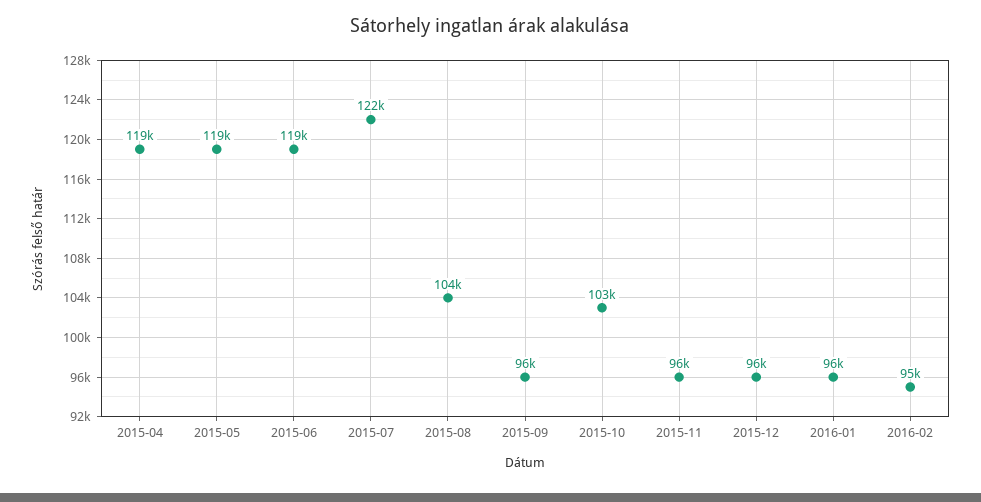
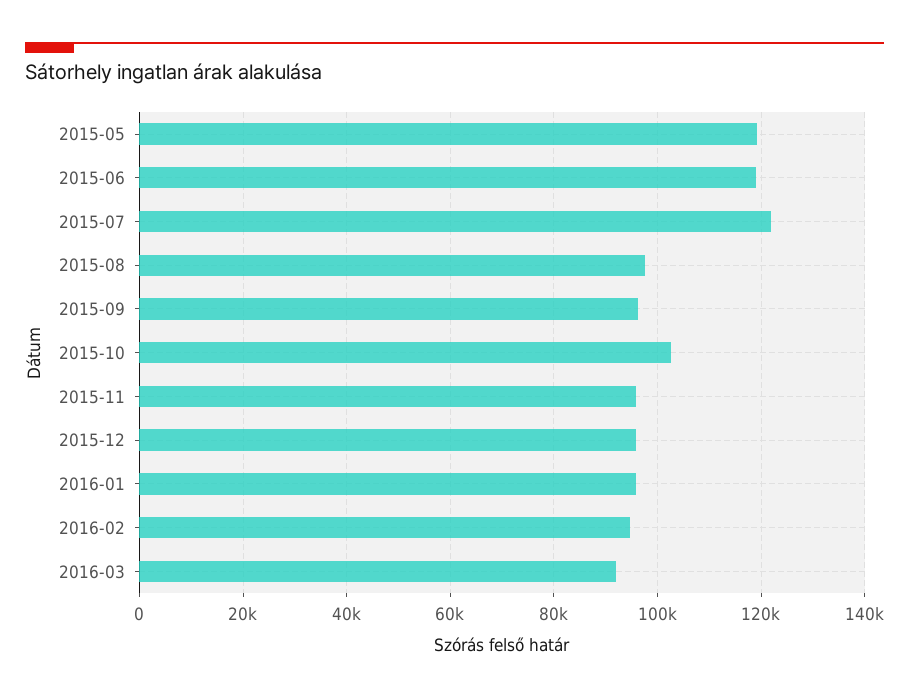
2015-04: 119000 -> none
2015-08: 104000 -> 98000
2016-03: none -> 92000

